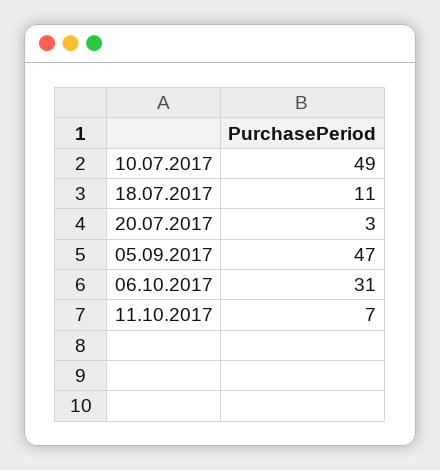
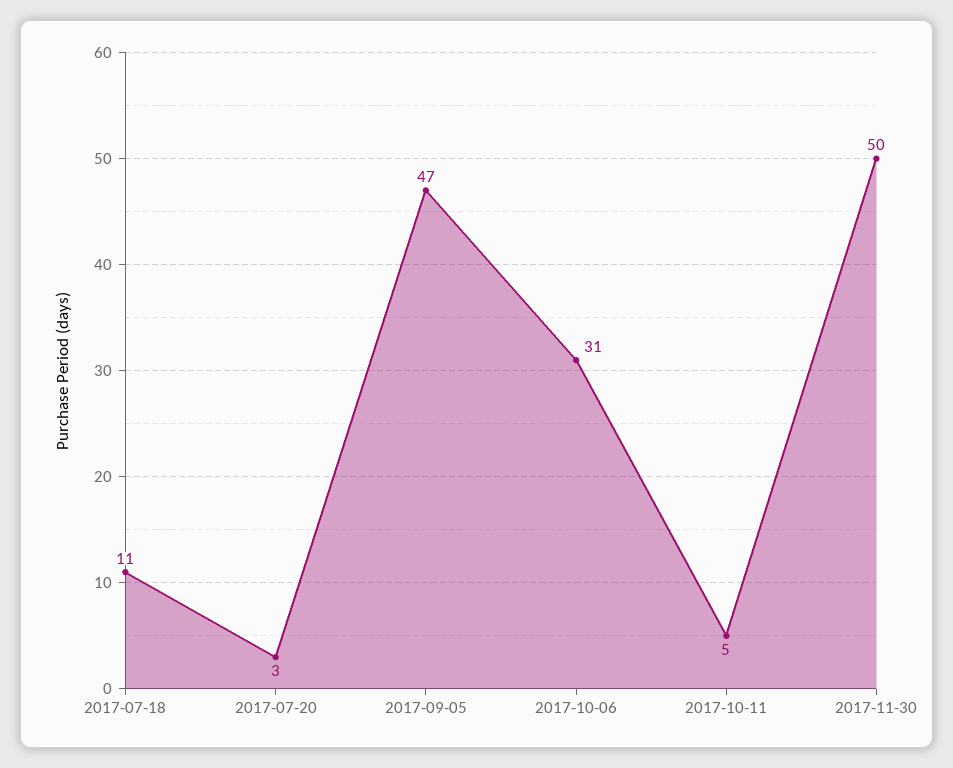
10.07.2017: 49 -> none
11.10.2017: 7 -> 5
2017-11-30: none -> 50

